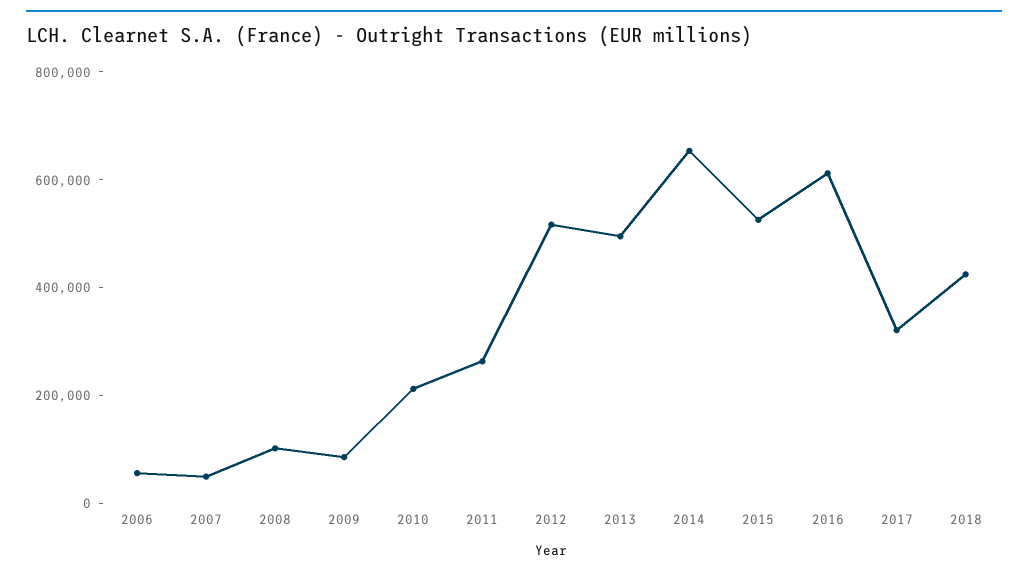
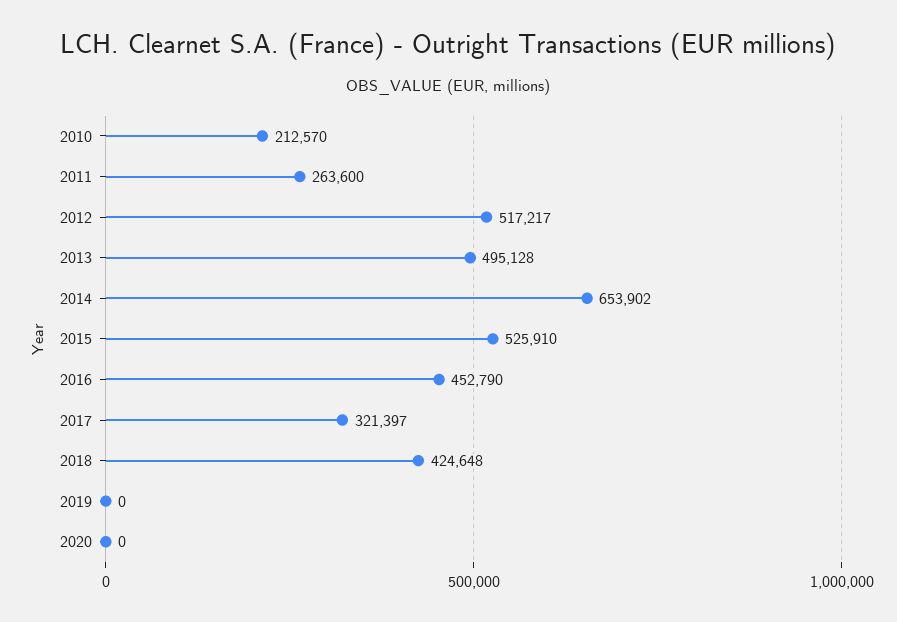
2006: 50000 -> none
2007: 50000 -> none
2008: 100000 -> none
2009: 100000 -> none
2016: 600000 -> 452790
2019: none -> 0
2020: none -> 0

